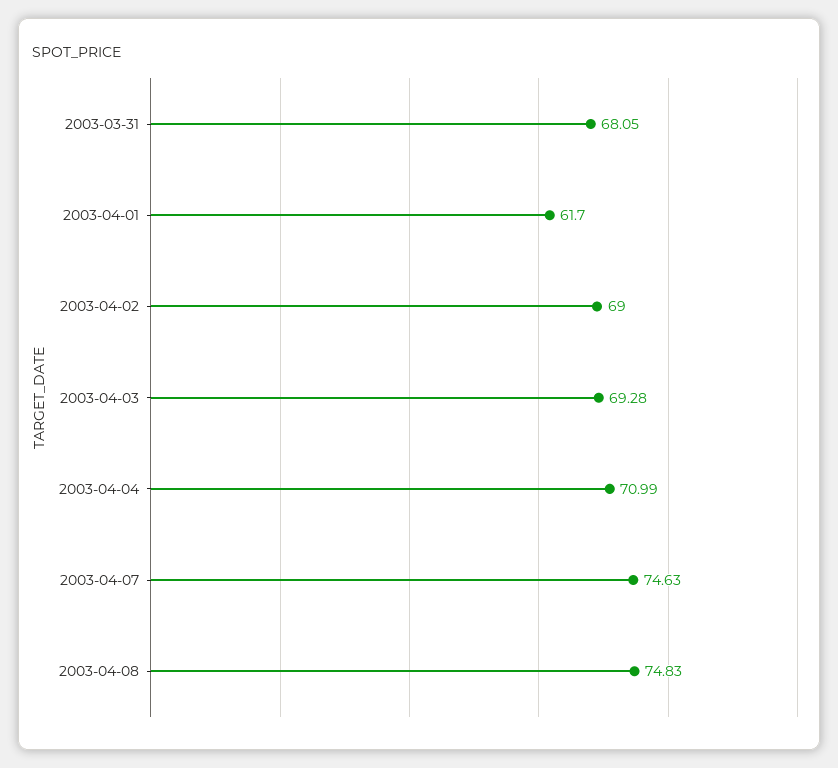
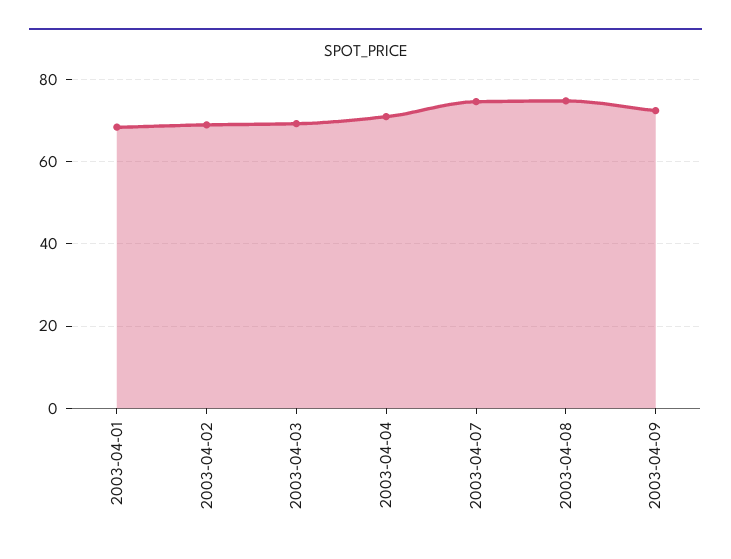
2003-03-31: 68.05 -> none
2003-04-01: 61.7 -> 68
2003-04-09: none -> 72

